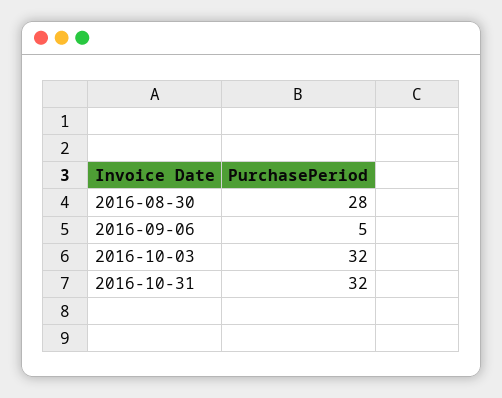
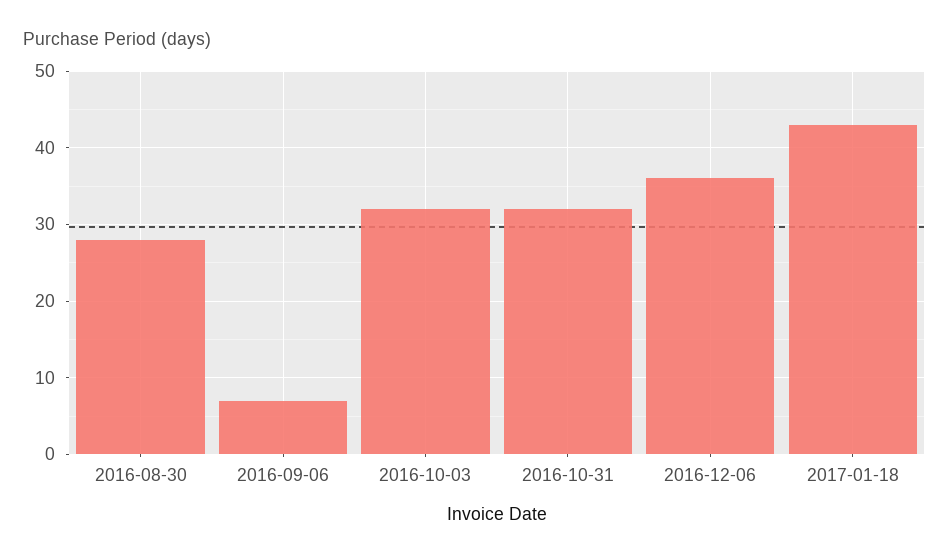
2016-09-06: 5 -> 7
2016-12-06: none -> 36
2017-01-18: none -> 43

